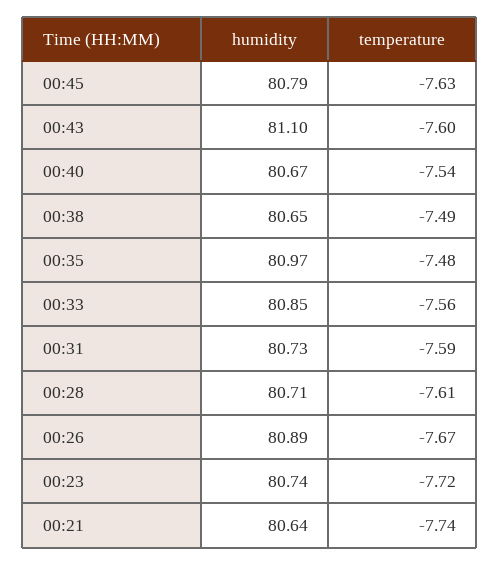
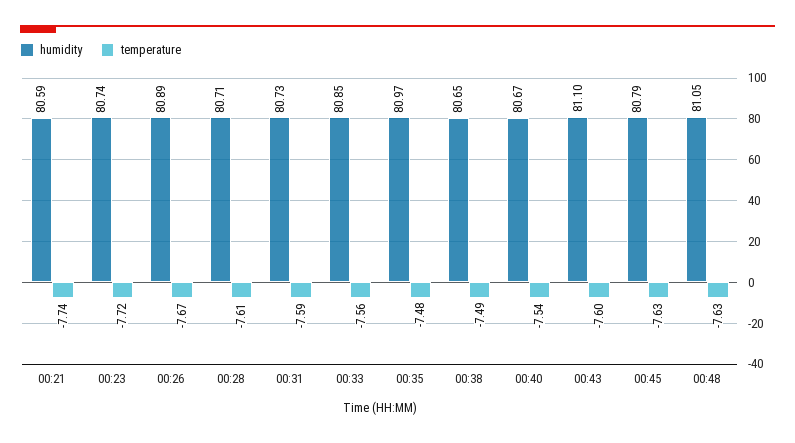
humidity, 00:21: 80.64 -> 80.59
humidity, 00:48: none -> 81.05
temperature, 00:48: none -> -7.63

